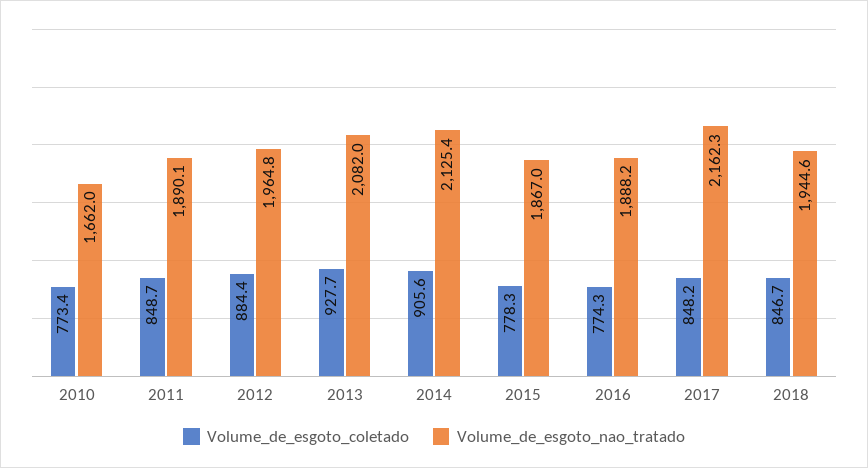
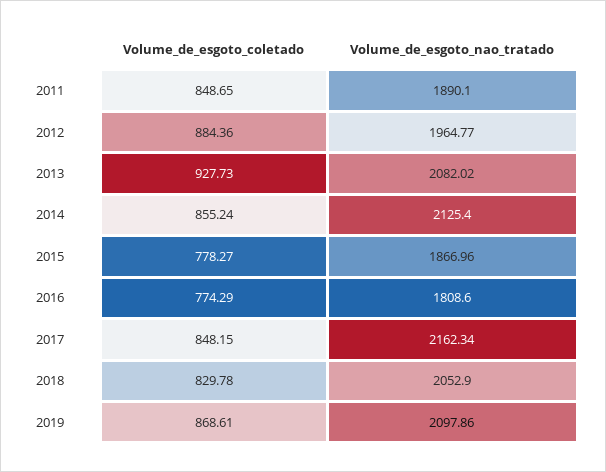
Volume_de_esgoto_coletado, 2010: 773.4 -> none
Volume_de_esgoto_nao_tratado, 2010: 1662 -> none
Volume_de_esgoto_coletado, 2014: 905.6 -> 855.24
Volume_de_esgoto_nao_tratado, 2016: 1888.2 -> 1808.6
Volume_de_esgoto_coletado, 2018: 846.7 -> 829.78
Volume_de_esgoto_nao_tratado, 2018: 1944.6 -> 2052.9
Volume_de_esgoto_coletado, 2019: none -> 868.61
Volume_de_esgoto_nao_tratado, 2019: none -> 2097.86

